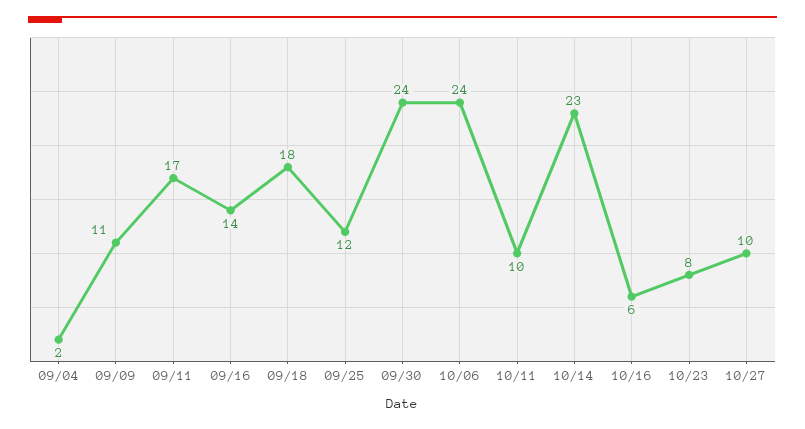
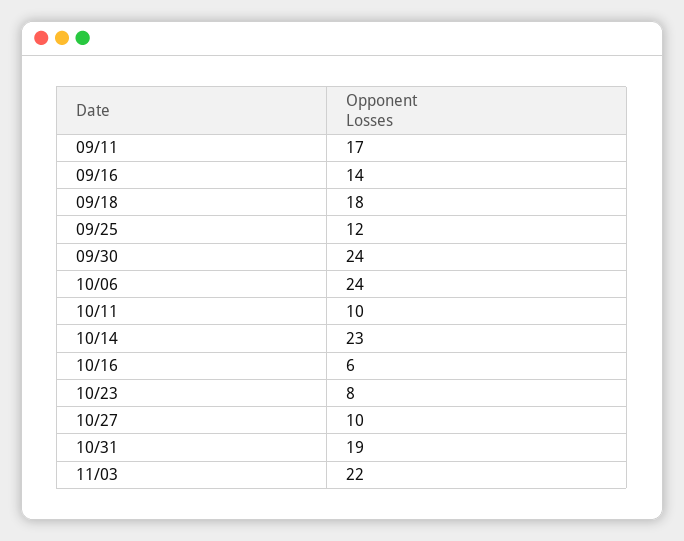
09/04: 2 -> none
09/09: 11 -> none
10/31: none -> 19
11/03: none -> 22

